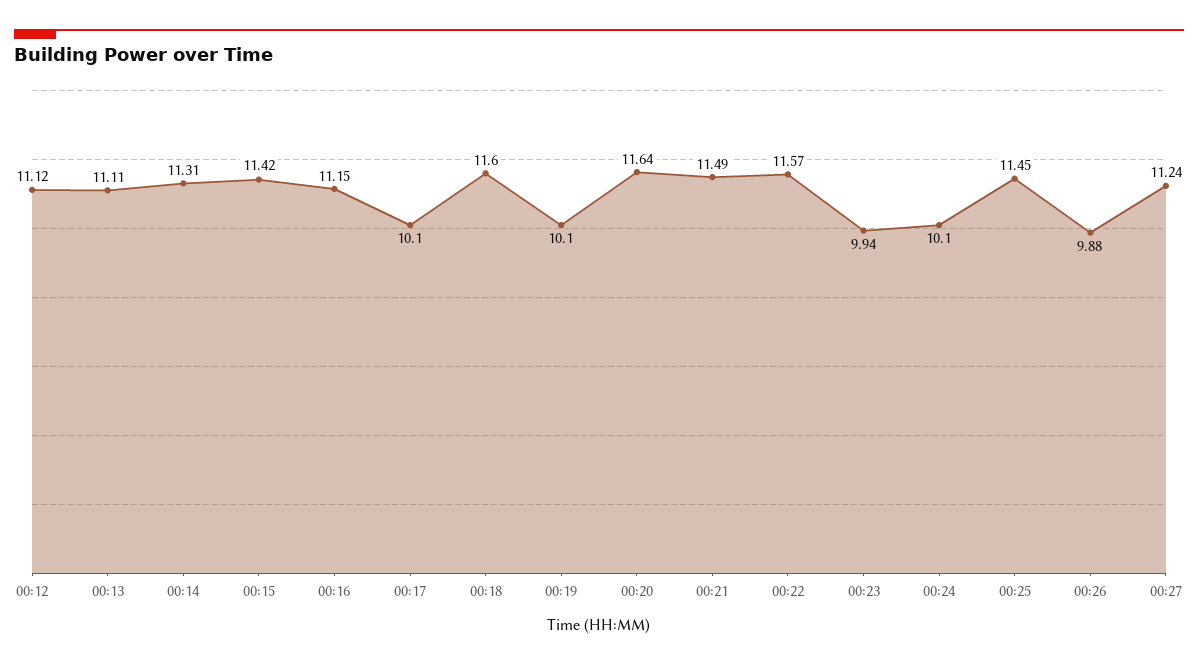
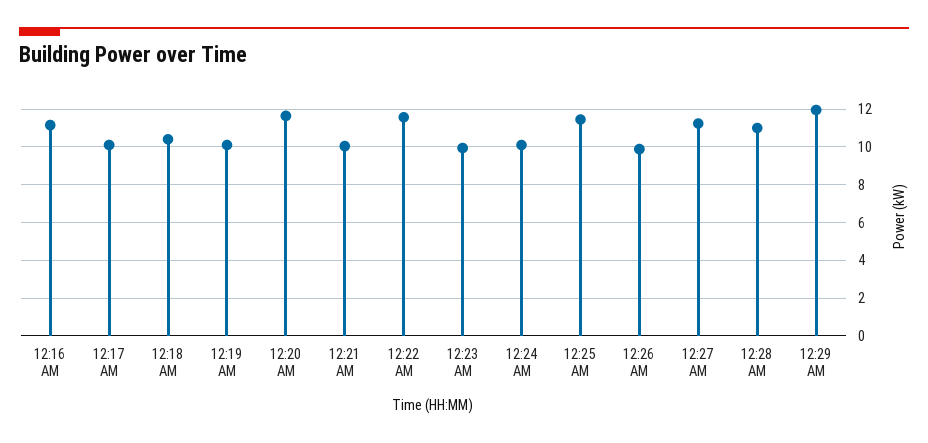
00:12: 11.12 -> none
00:13: 11.11 -> none
00:14: 11.31 -> none
00:15: 11.42 -> none
00:18: 11.6 -> 10.5
00:21: 11.49 -> 10
12:28 AM: none -> 11
12:29 AM: none -> 12

